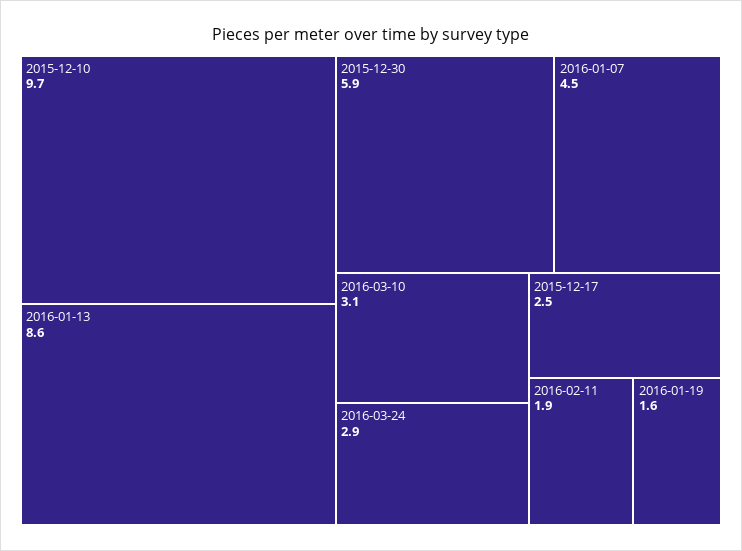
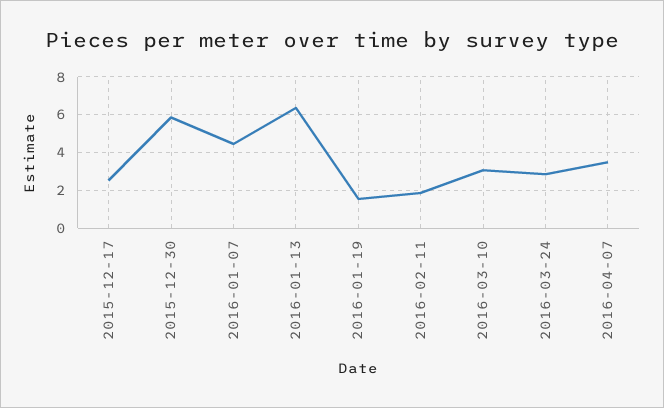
2015-12-10: 9.7 -> none
2016-01-13: 8.6 -> 6.5
2016-04-07: none -> 3.5

